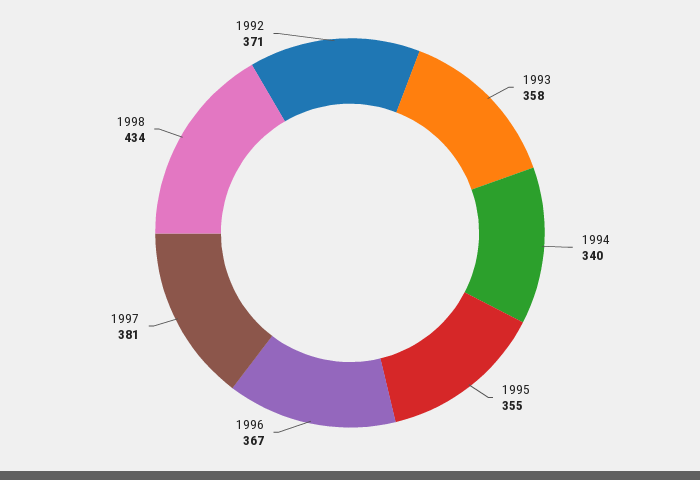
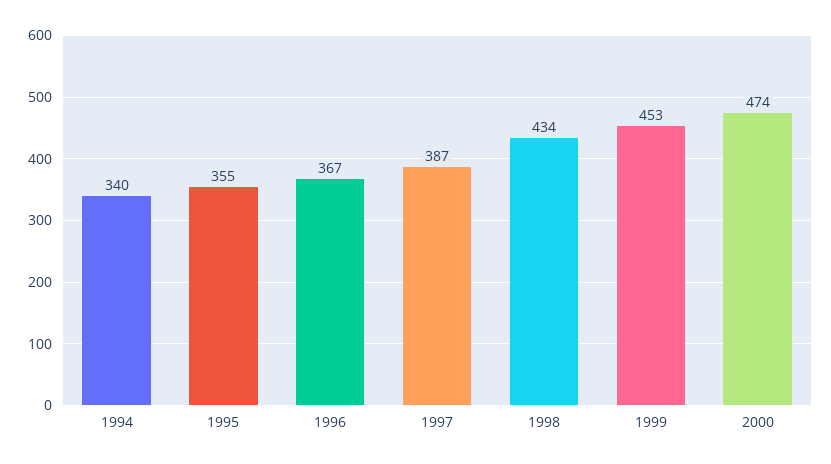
1993: 358 -> none
1997: 381 -> 387
1992: 371 -> none
1999: none -> 453
2000: none -> 474

